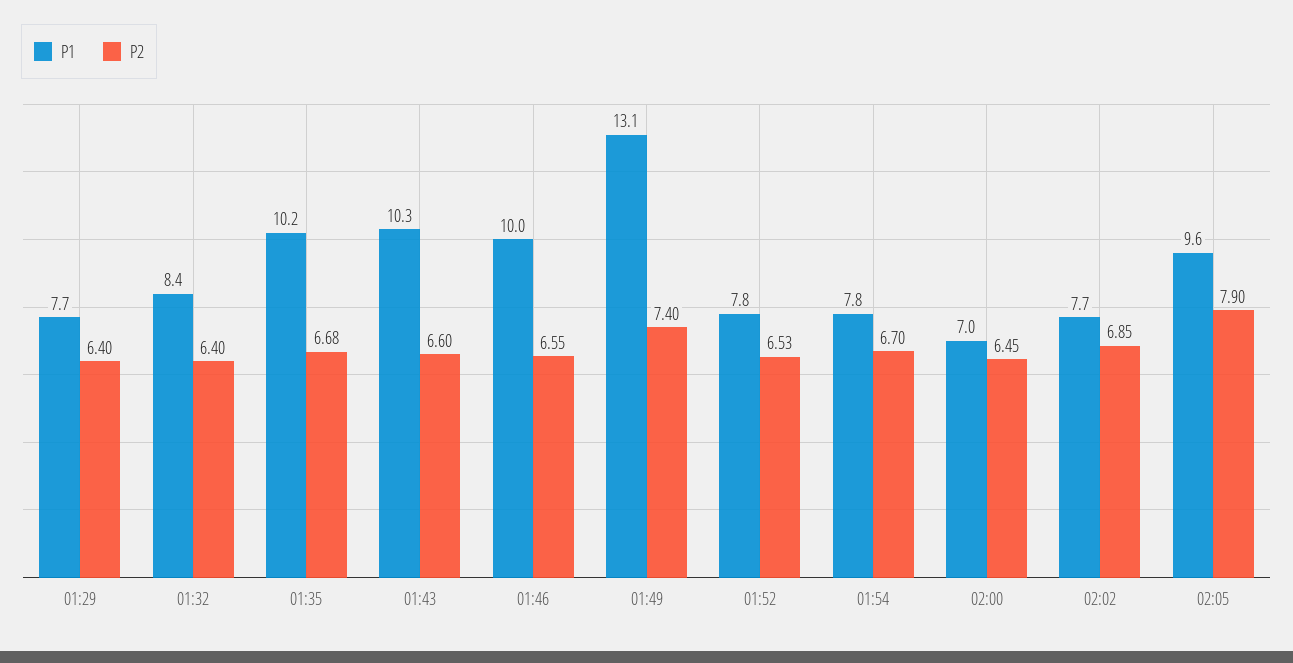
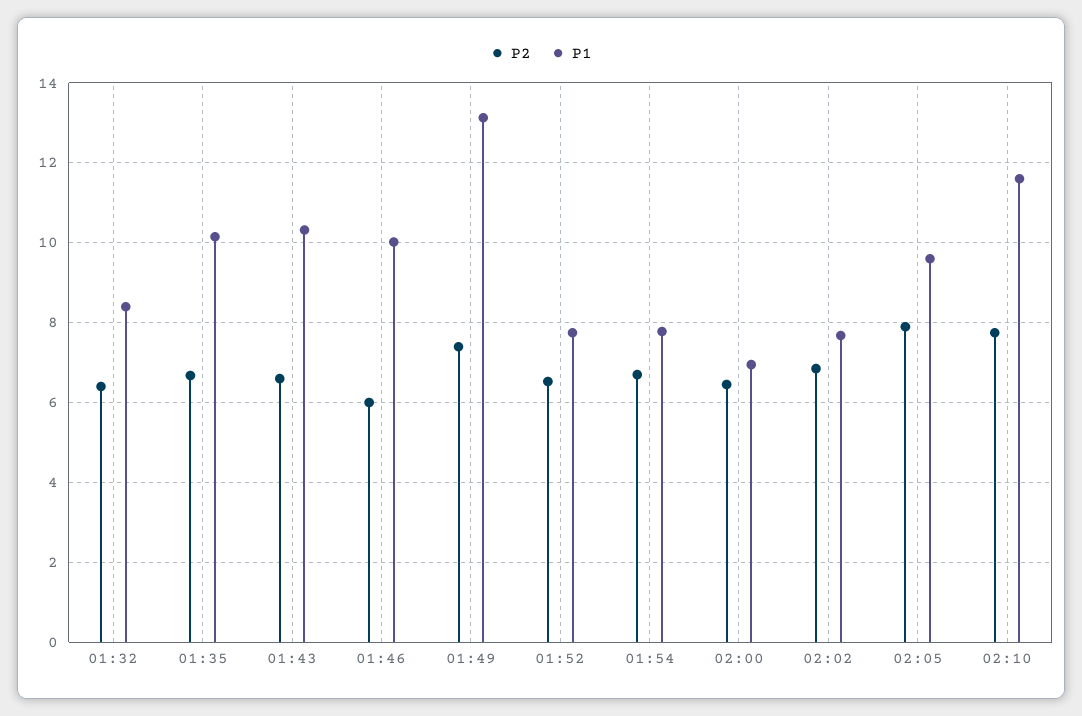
P1, 01:29: 7.7 -> none
P2, 01:29: 6.4 -> none
P2, 01:46: 6.55 -> 6
P2, 02:10: none -> 7.8
P1, 02:10: none -> 11.6

